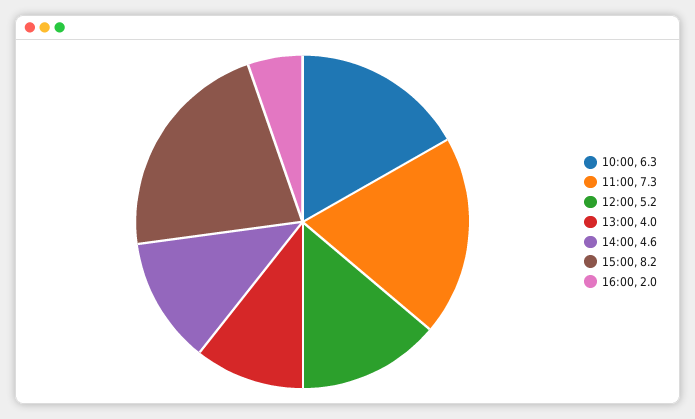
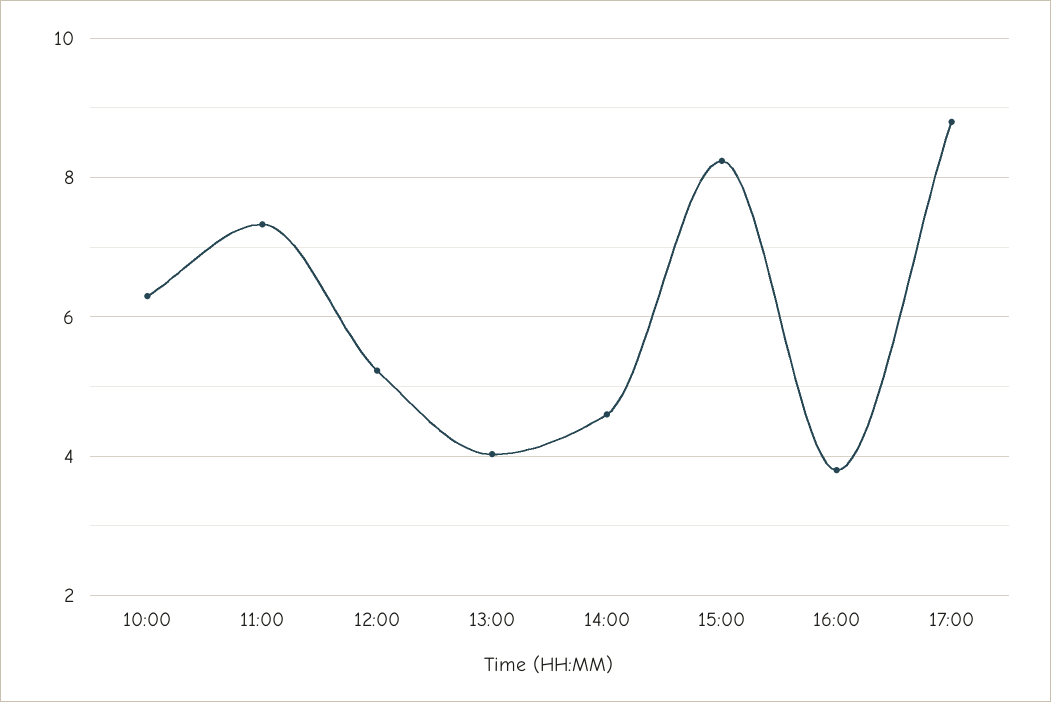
16:00: 2 -> 3.8
17:00: none -> 8.8

